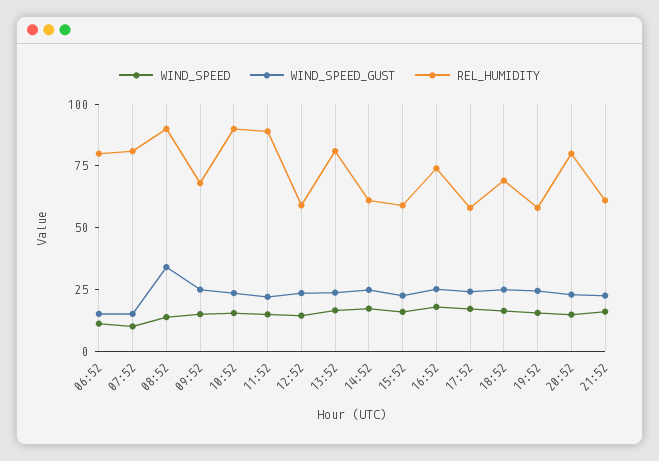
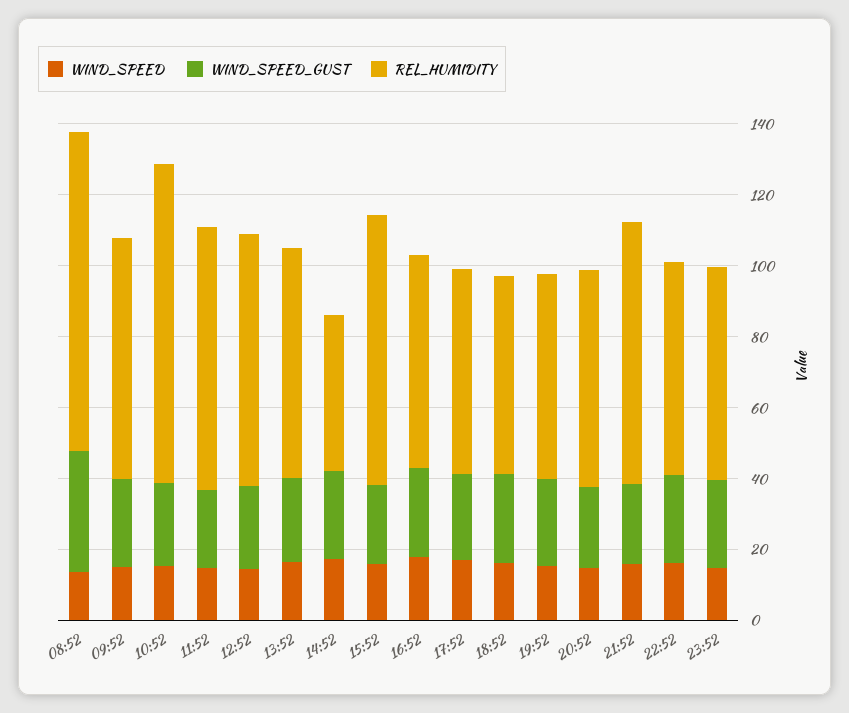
WIND_SPEED, 06:52: 10 -> none
WIND_SPEED_GUST, 06:52: 15 -> none
REL_HUMIDITY, 06:52: 80 -> none
WIND_SPEED, 07:52: 10 -> none
WIND_SPEED_GUST, 07:52: 15 -> none
REL_HUMIDITY, 07:52: 80 -> none
REL_HUMIDITY, 11:52: 90 -> 75
REL_HUMIDITY, 12:52: 60 -> 70
REL_HUMIDITY, 13:52: 80 -> 65
REL_HUMIDITY, 14:52: 60 -> 45
REL_HUMIDITY, 15:52: 60 -> 75
REL_HUMIDITY, 16:52: 75 -> 60
REL_HUMIDITY, 18:52: 70 -> 55
REL_HUMIDITY, 20:52: 80 -> 60
REL_HUMIDITY, 21:52: 60 -> 75
WIND_SPEED, 22:52: none -> 15
WIND_SPEED_GUST, 22:52: none -> 25
REL_HUMIDITY, 22:52: none -> 60
WIND_SPEED, 23:52: none -> 15
WIND_SPEED_GUST, 23:52: none -> 25
REL_HUMIDITY, 23:52: none -> 60

